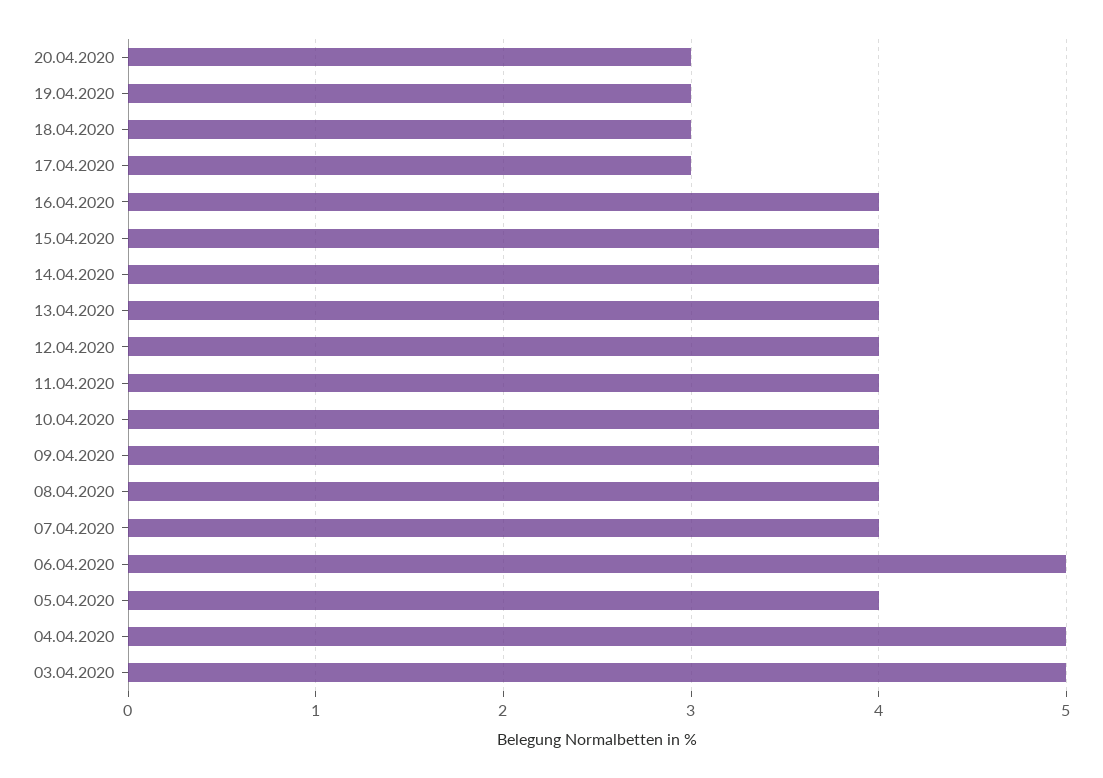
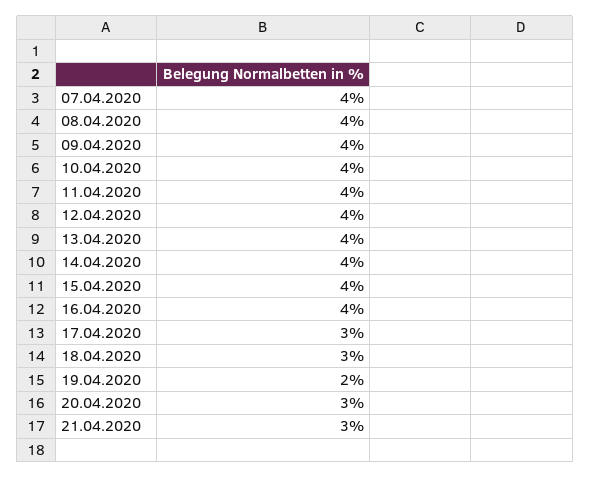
19.04.2020: 3 -> 2
06.04.2020: 5 -> none
05.04.2020: 4 -> none
04.04.2020: 5 -> none
03.04.2020: 5 -> none
21.04.2020: none -> 3

